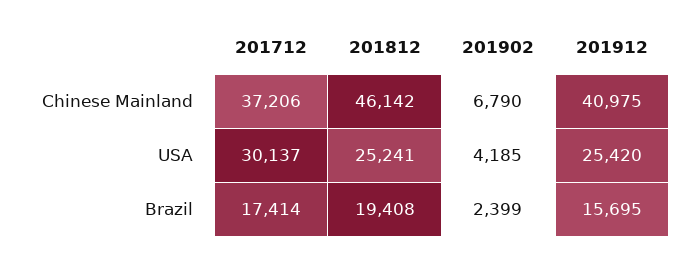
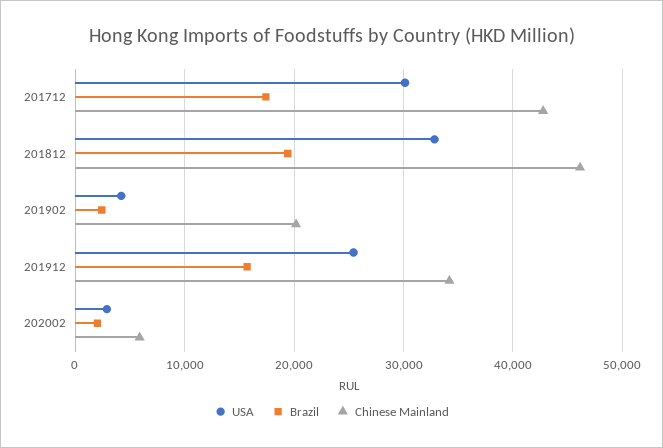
Chinese Mainland, 201712: 37206 -> 43000
Chinese Mainland, 201902: 6790 -> 20000
Chinese Mainland, 201912: 40975 -> 34000
USA, 201812: 25241 -> 33000
USA, 202002: none -> 3000
Brazil, 202002: none -> 2000
Chinese Mainland, 202002: none -> 6000

